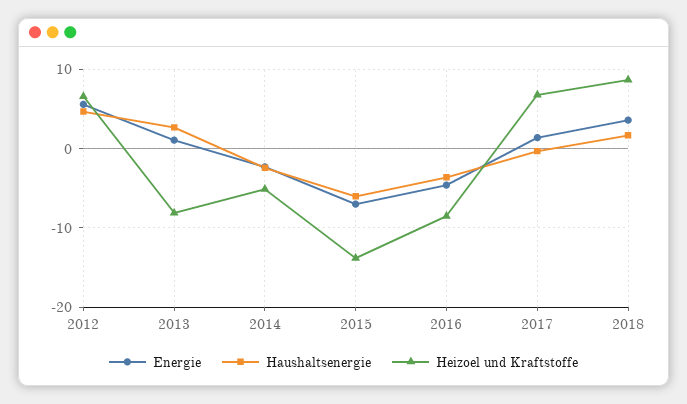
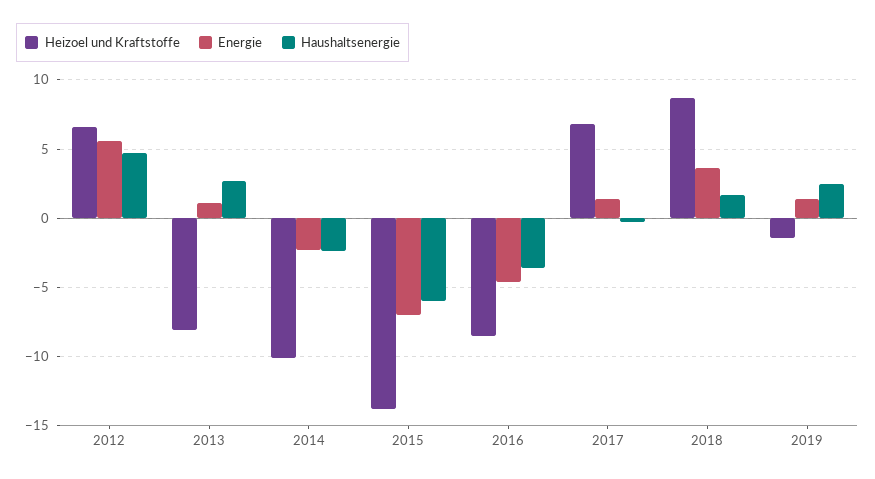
Heizoel und Kraftstoffe, 2014: -5 -> -10
Heizoel und Kraftstoffe, 2019: none -> -1.5
Energie, 2019: none -> 1.5
Haushaltsenergie, 2019: none -> 2.5

